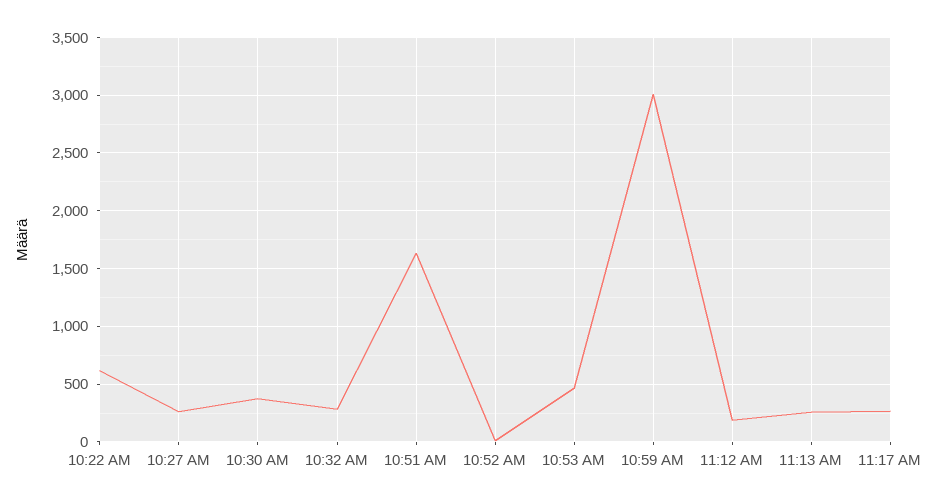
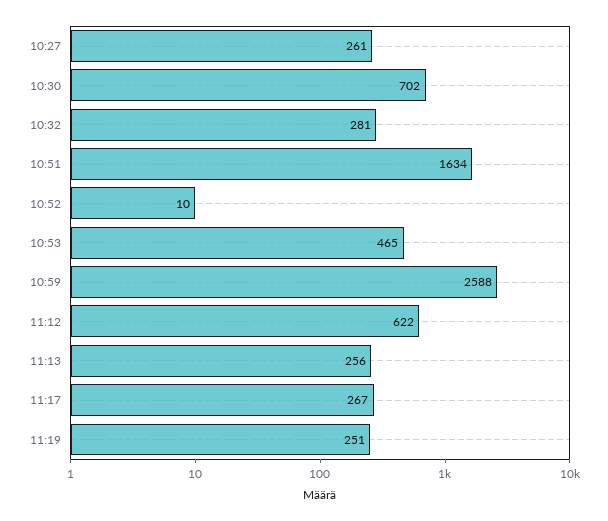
10:22 AM: 600 -> none
10:30 AM: 400 -> 702
10:59 AM: 3000 -> 2588
11:12 AM: 200 -> 622
11:19: none -> 251

